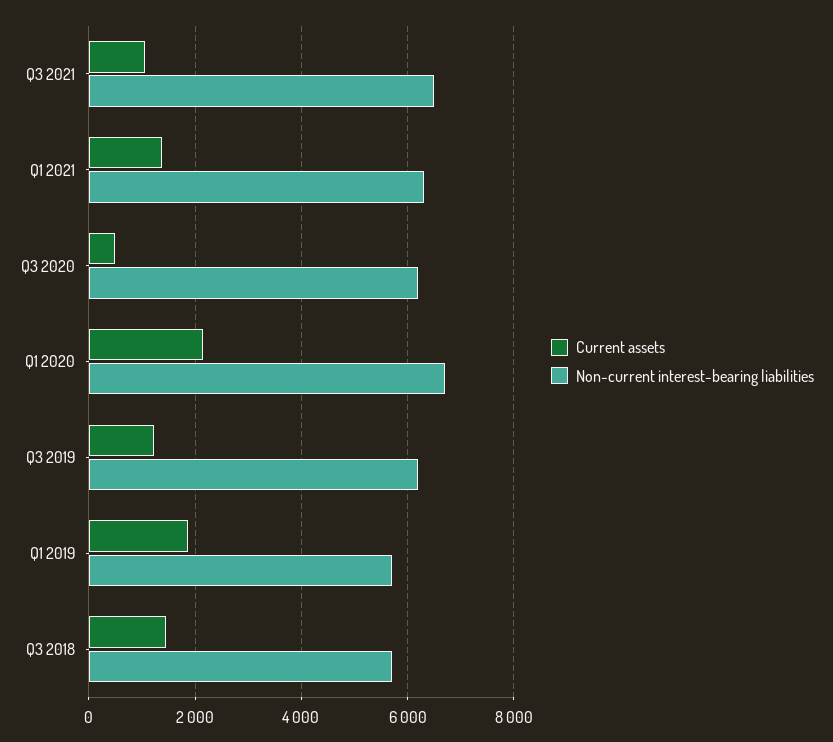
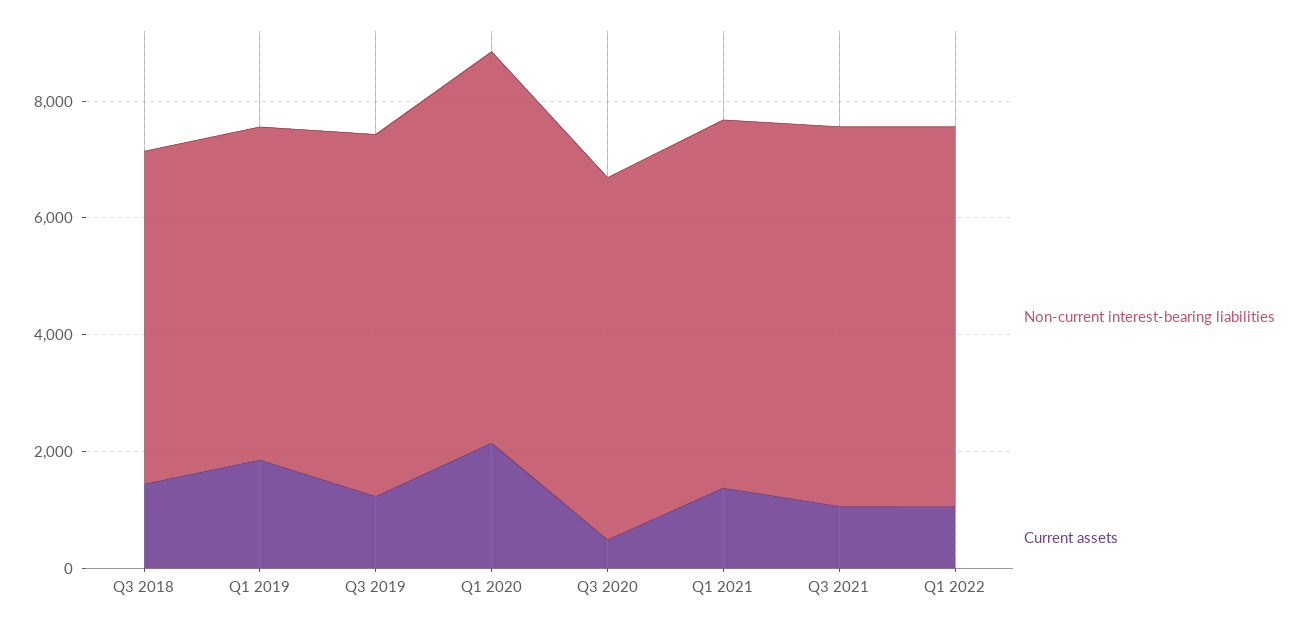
Non-current interest-bearing liabilities, Q1 2022: none -> 6500
Current assets, Q1 2022: none -> 1000

